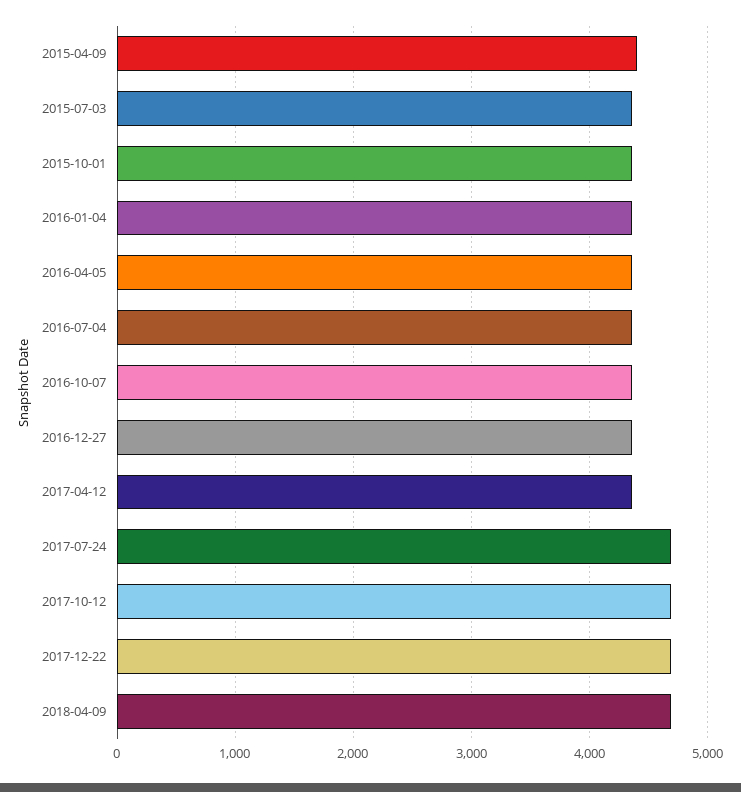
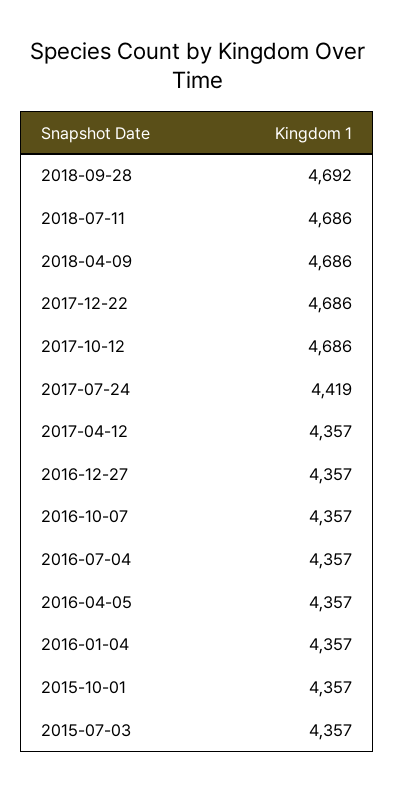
2015-04-09: 4400 -> none
2017-07-24: 4700 -> 4419
2018-09-28: none -> 4692
2018-07-11: none -> 4686

